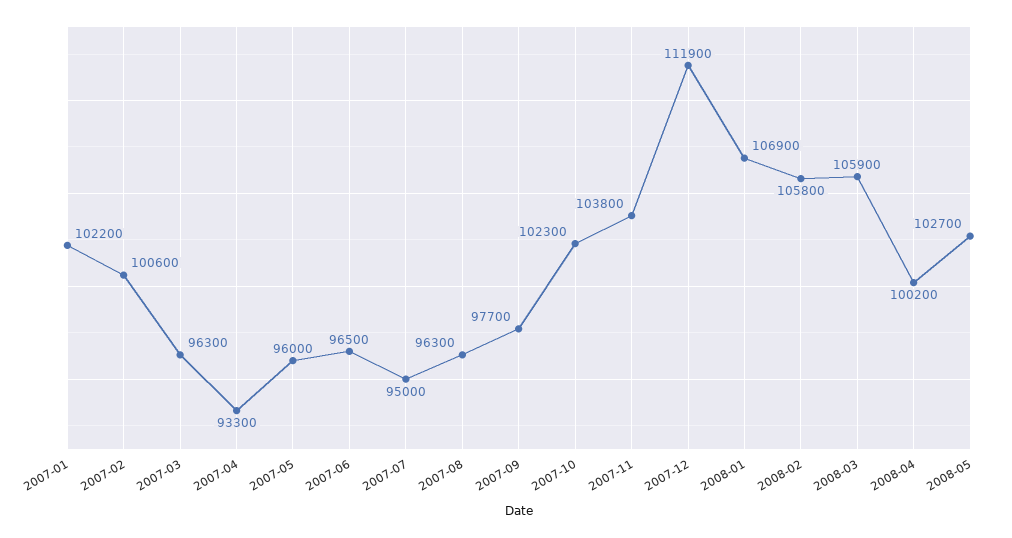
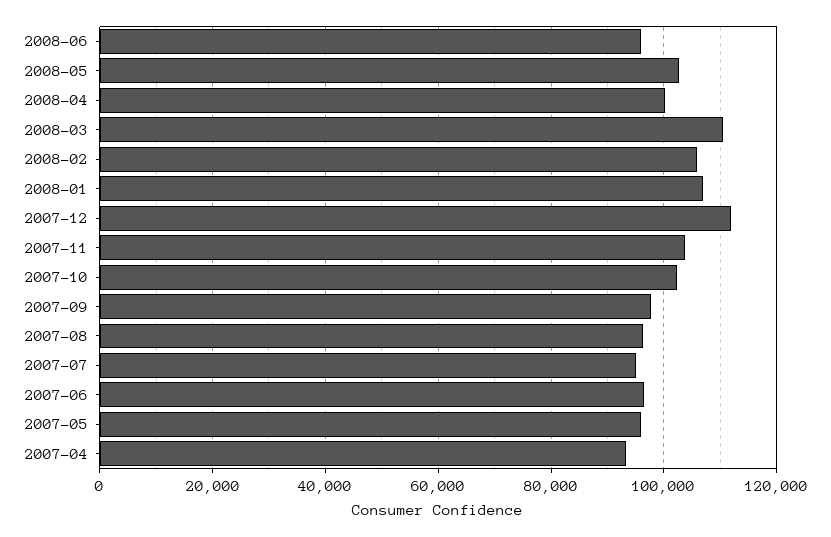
2007-01: 102200 -> none
2007-02: 100600 -> none
2007-03: 96300 -> none
2008-03: 105900 -> 110000
2008-06: none -> 96000

